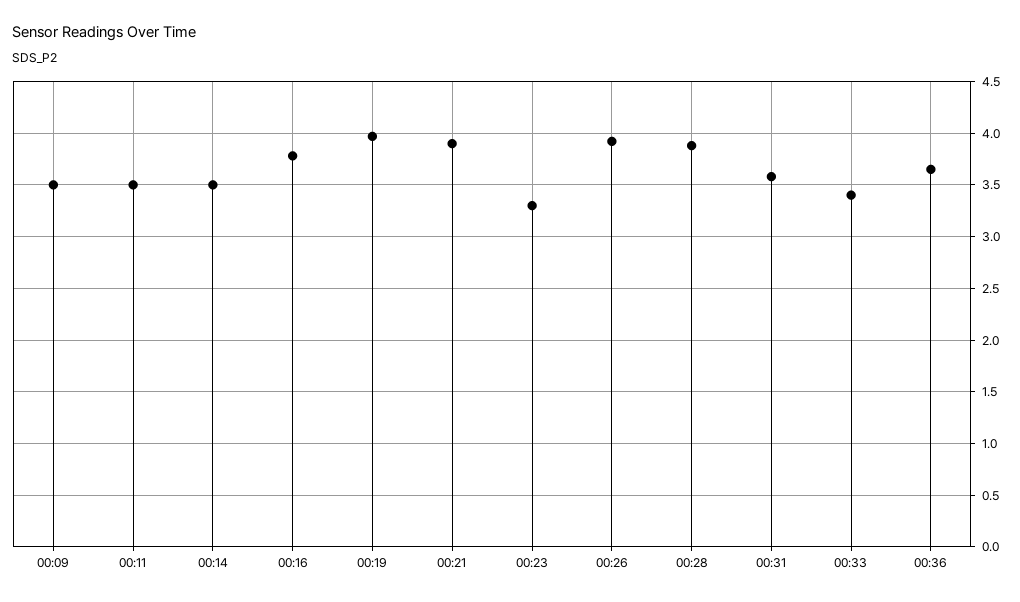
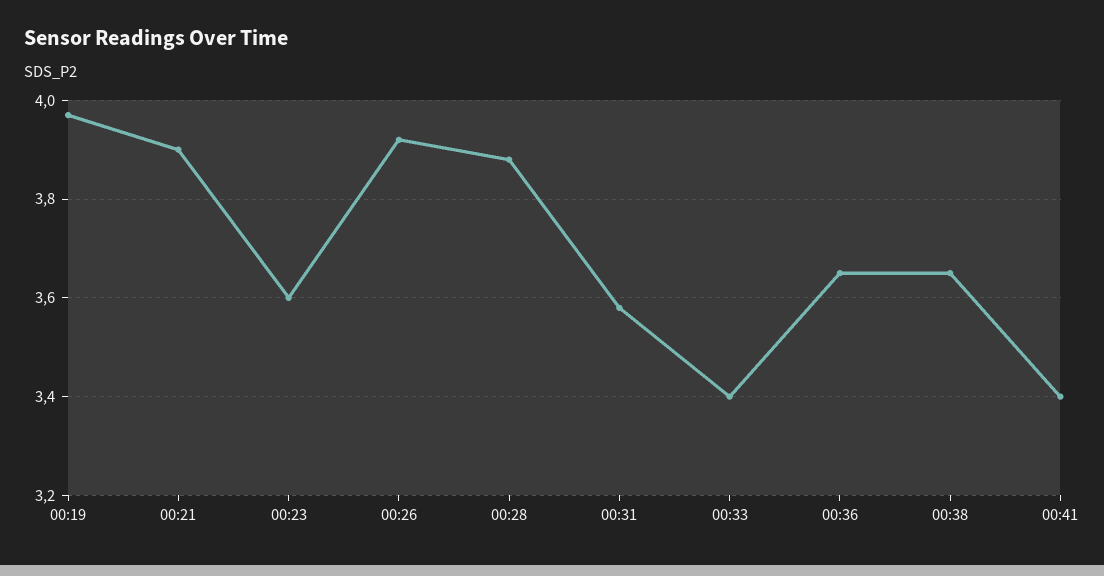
00:09: 3.5 -> none
00:11: 3.5 -> none
00:14: 3.5 -> none
00:16: 3.8 -> none
00:23: 3.3 -> 3.6
00:38: none -> 3.65
00:41: none -> 3.4

